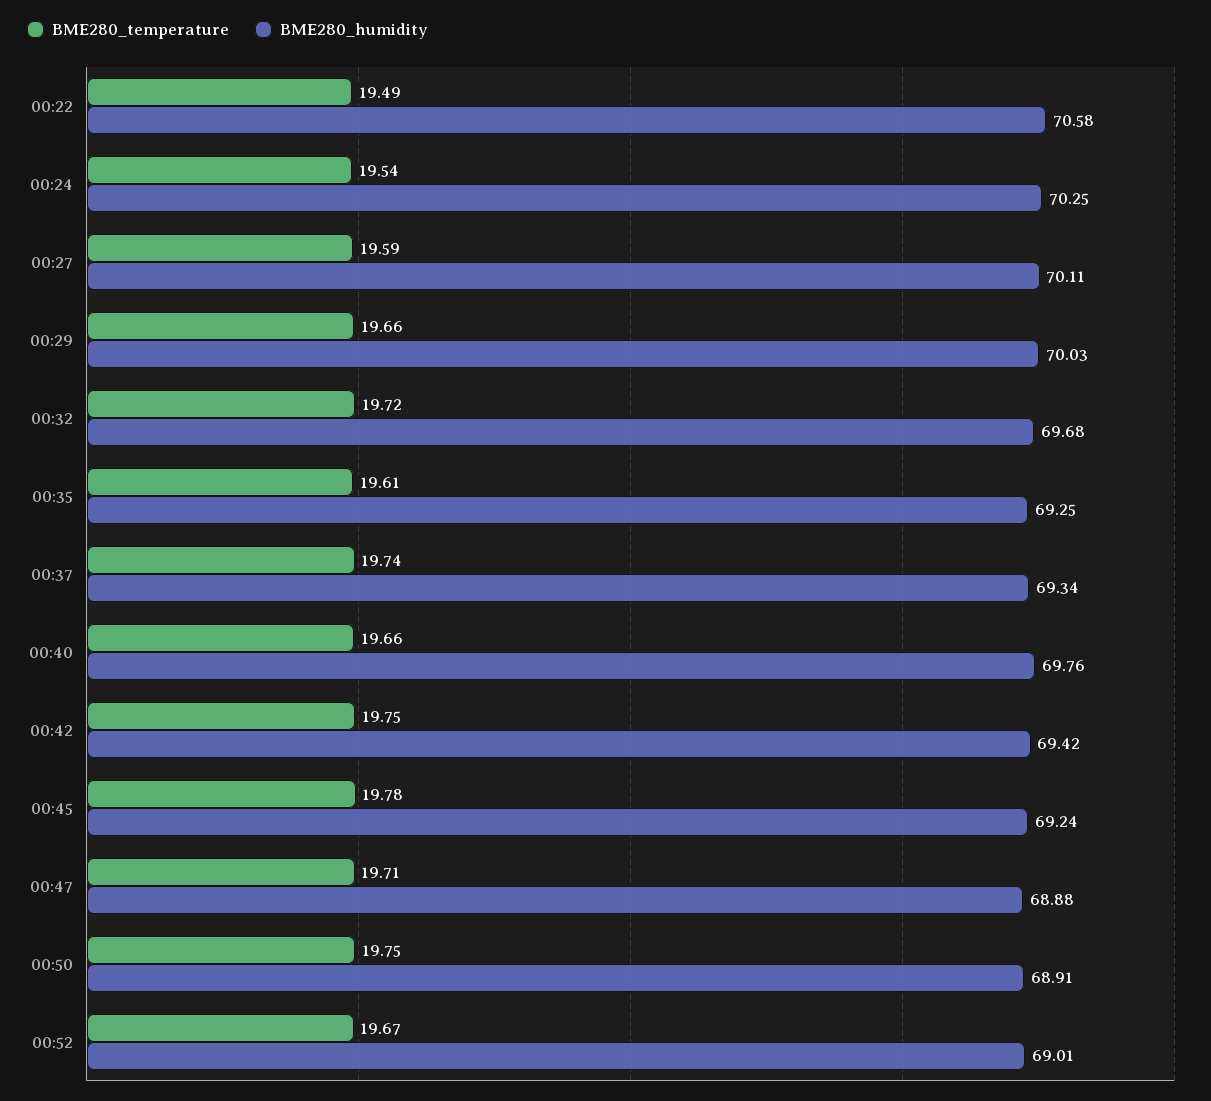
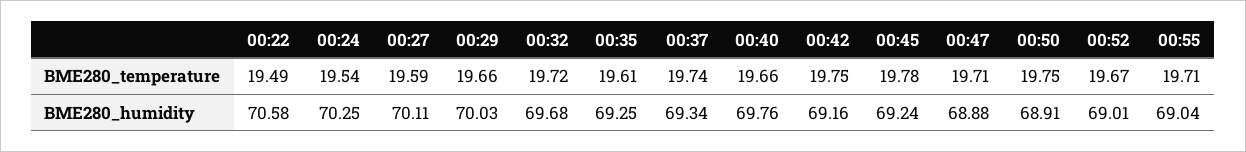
BME280_humidity, 00:42: 69.42 -> 69.16
BME280_temperature, 00:55: none -> 19.71
BME280_humidity, 00:55: none -> 69.04

